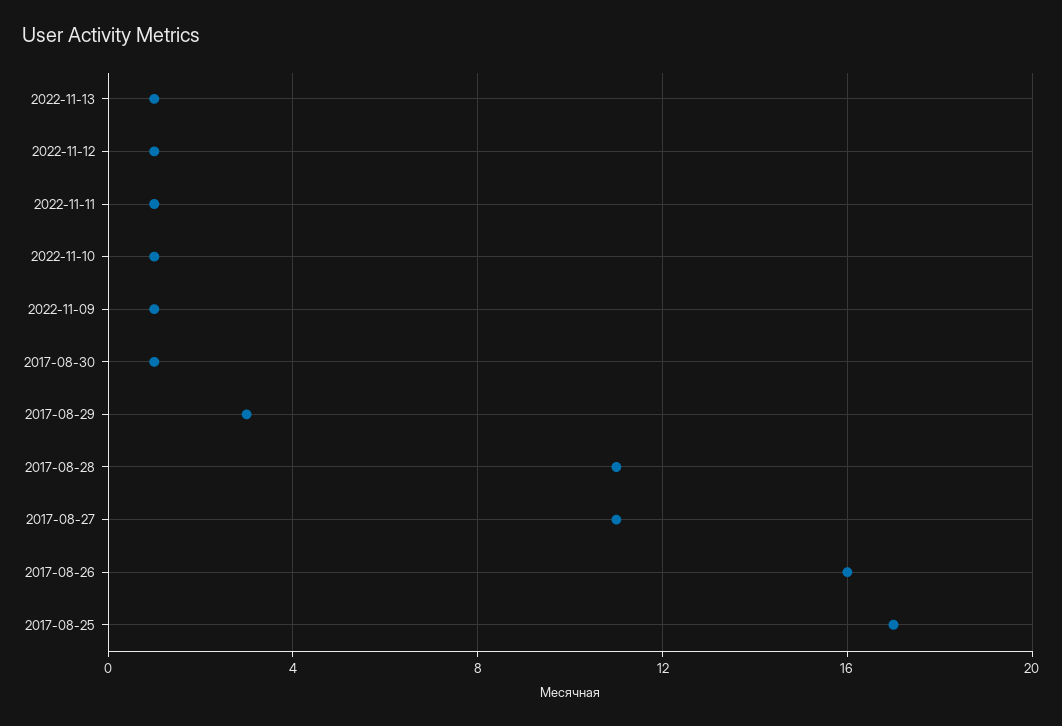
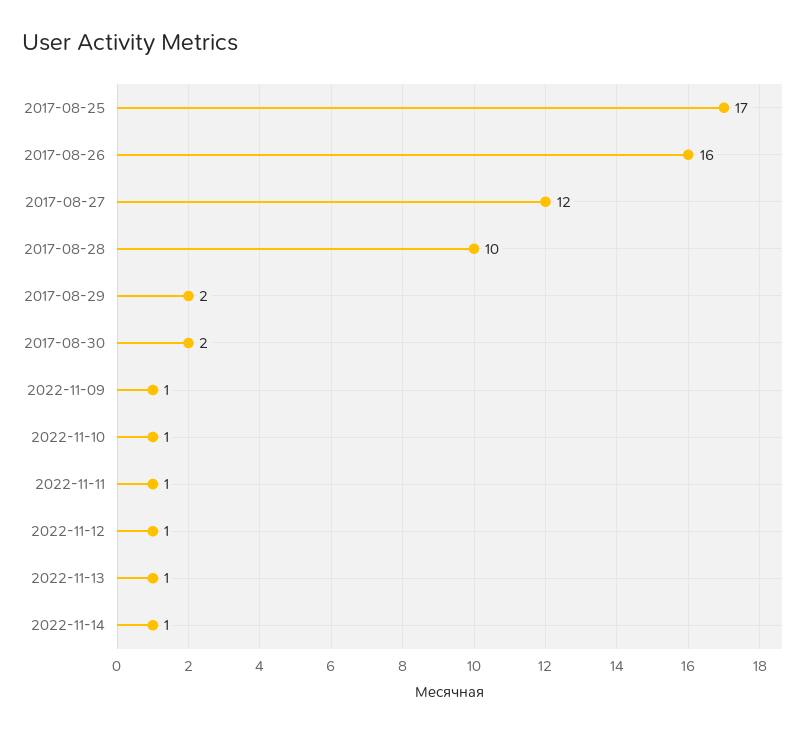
2017-08-30: 1 -> 2
2017-08-29: 3 -> 2
2017-08-28: 11 -> 10
2017-08-27: 11 -> 12
2022-11-14: none -> 1

